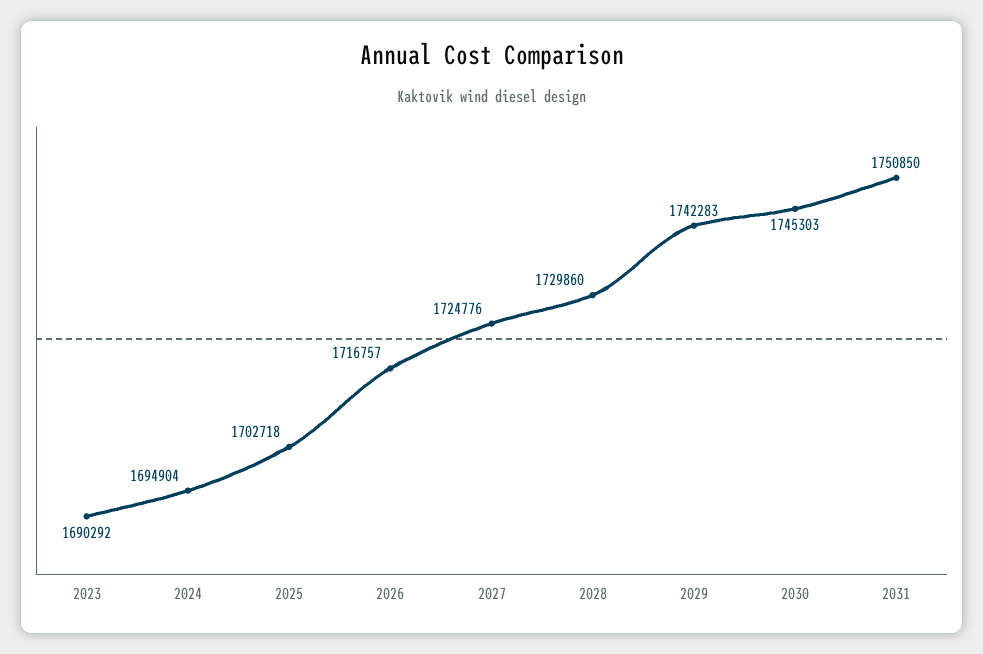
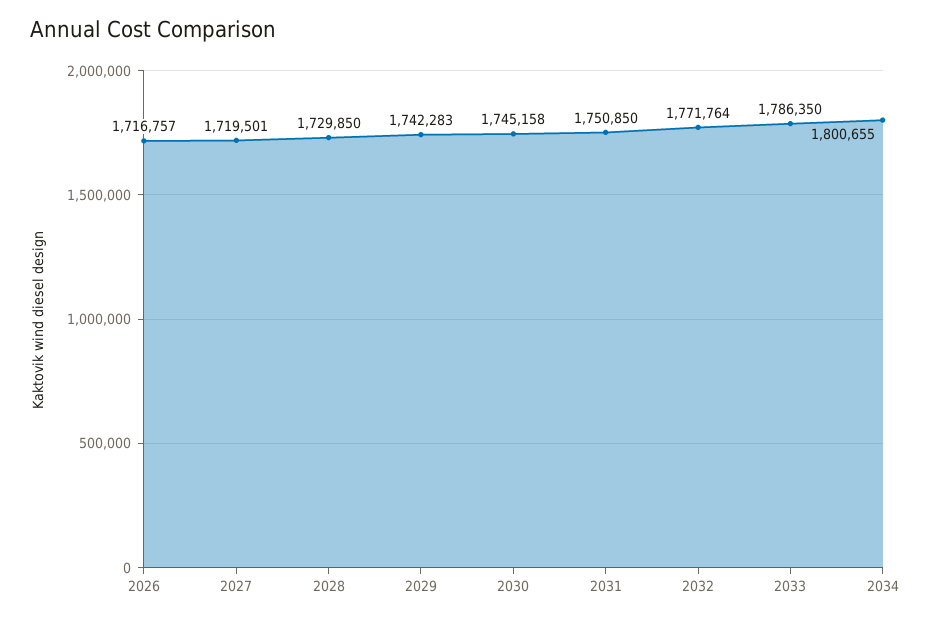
2023: 1690292 -> none
2024: 1694904 -> none
2025: 1702718 -> none
2027: 1724776 -> 1719501
2028: 1729860 -> 1729850
2030: 1745303 -> 1745158
2032: none -> 1771764
2033: none -> 1786350
2034: none -> 1800655

